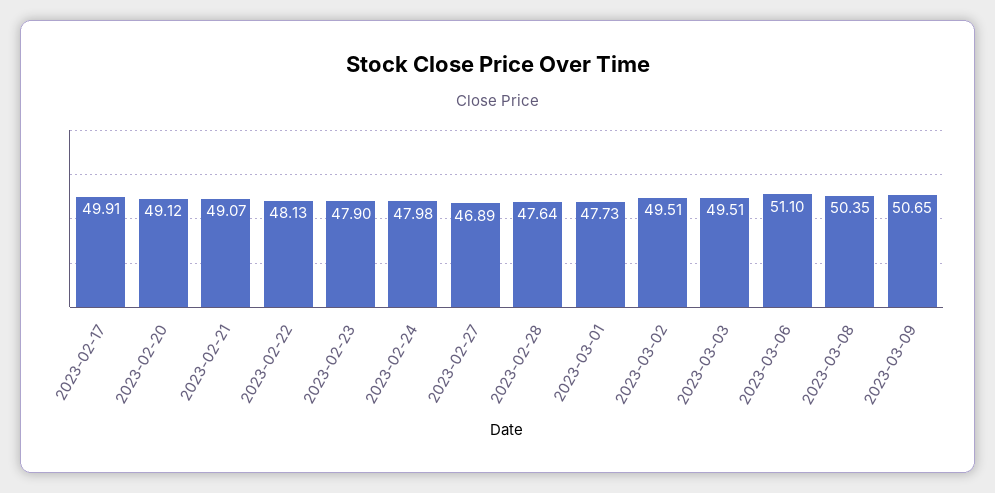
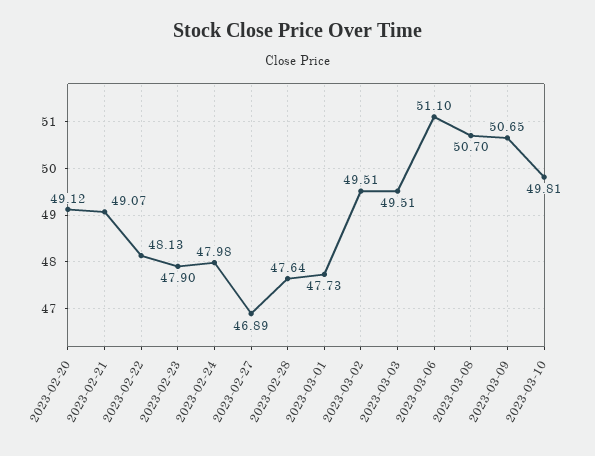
2023-02-17: 49.91 -> none
2023-03-08: 50.35 -> 50.7
2023-03-10: none -> 49.81

